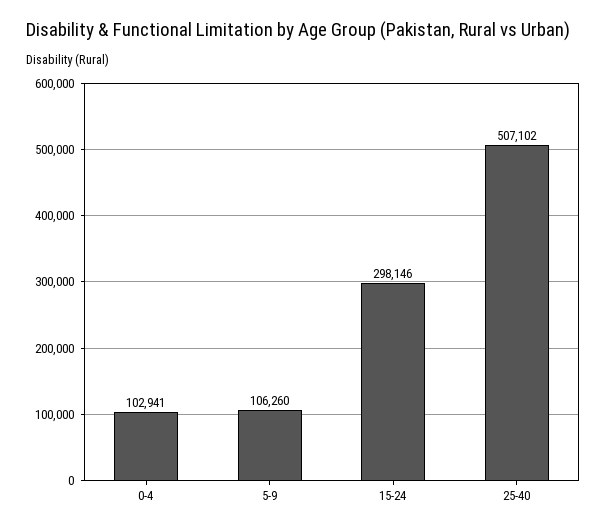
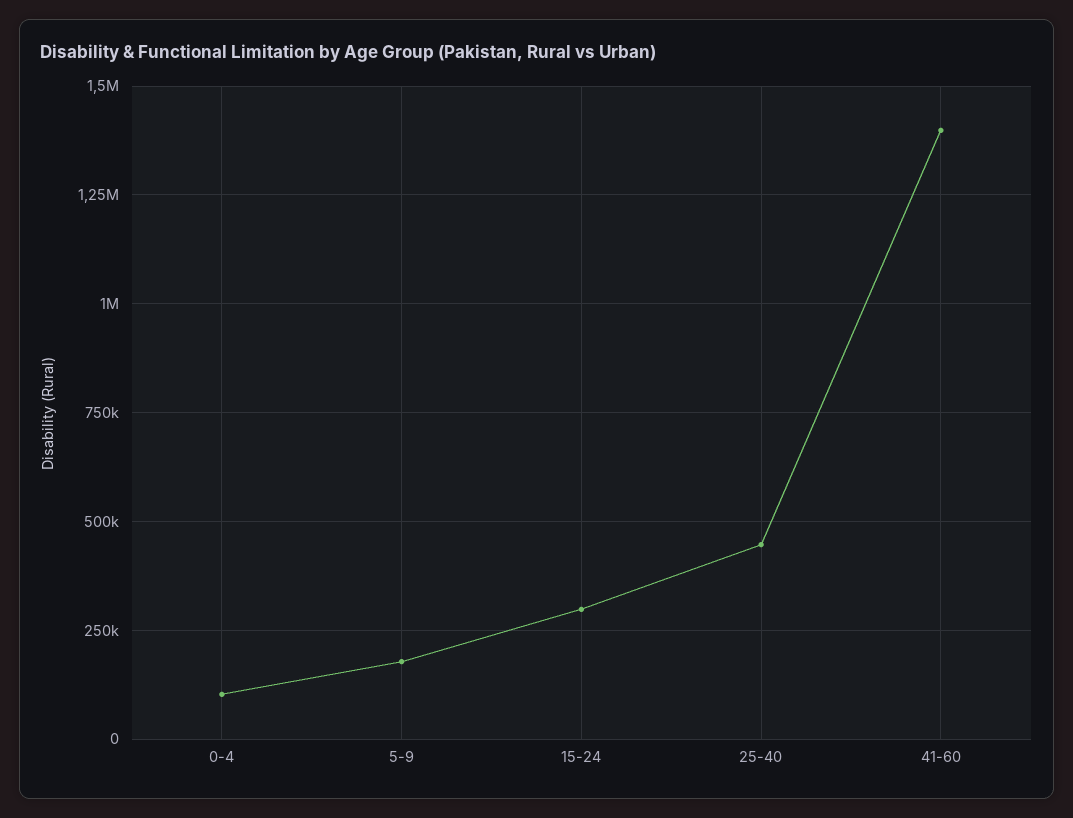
5-9: 106260 -> 175000
25-40: 507102 -> 450000
41-60: none -> 1400000

